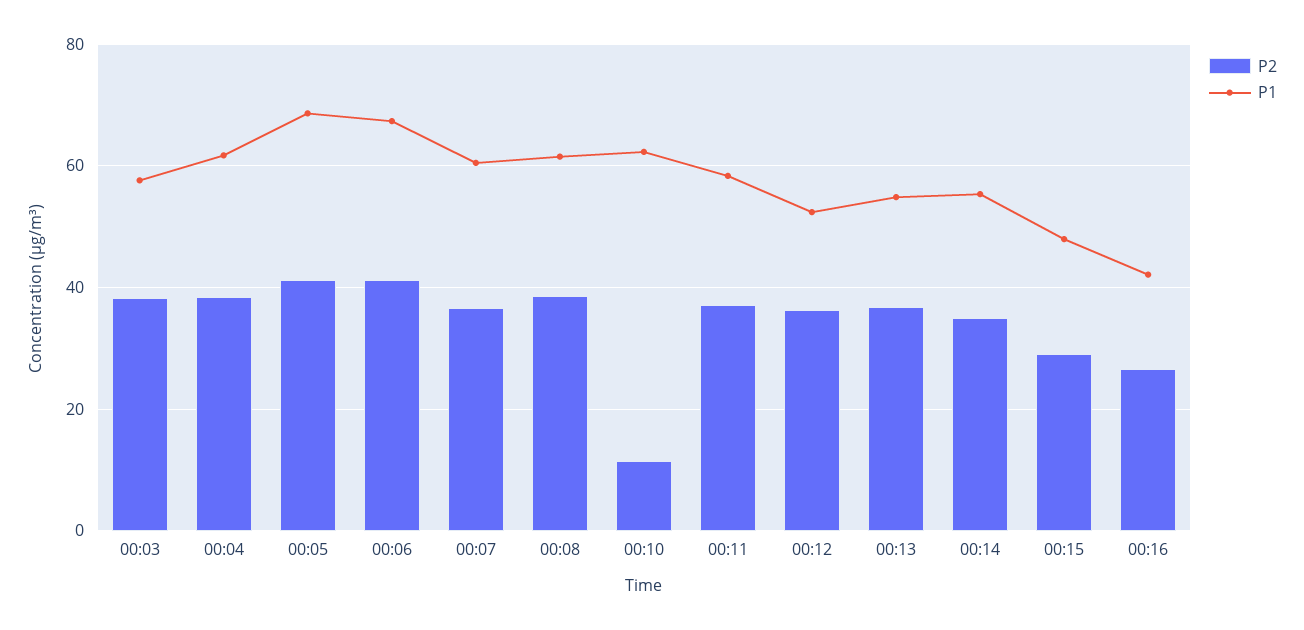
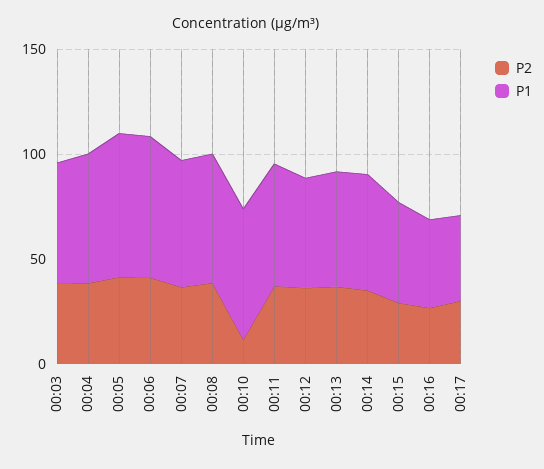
P2, 00:17: none -> 30
P1, 00:17: none -> 40

